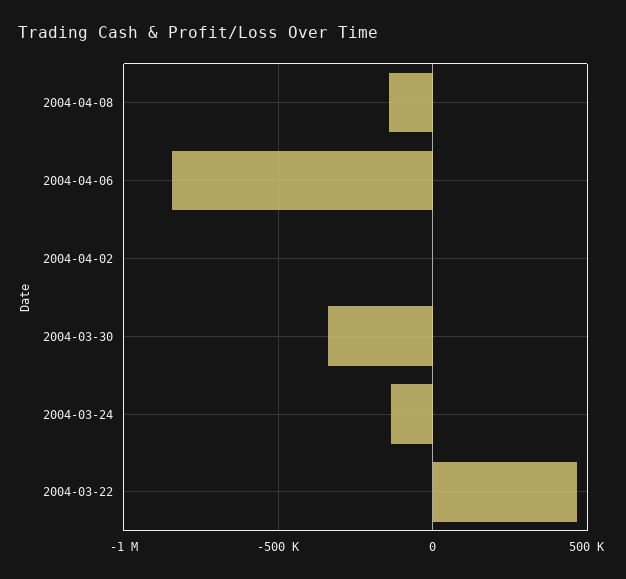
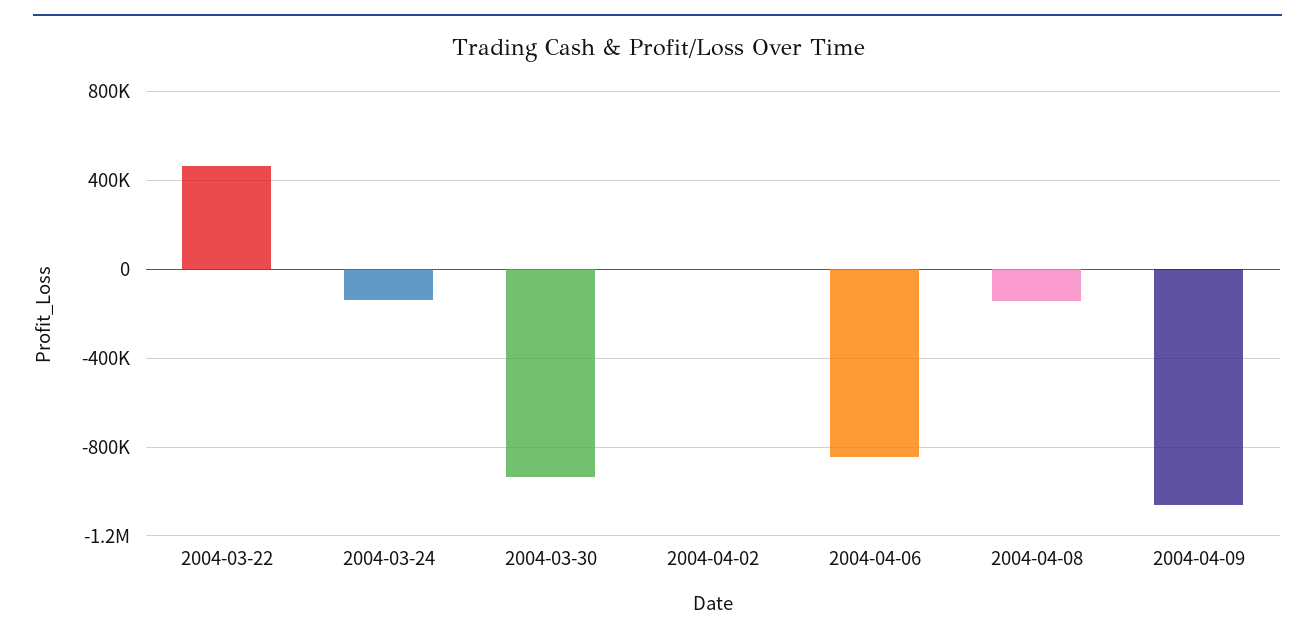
2004-03-30: -350000 -> -950000
2004-04-09: none -> -1050000

